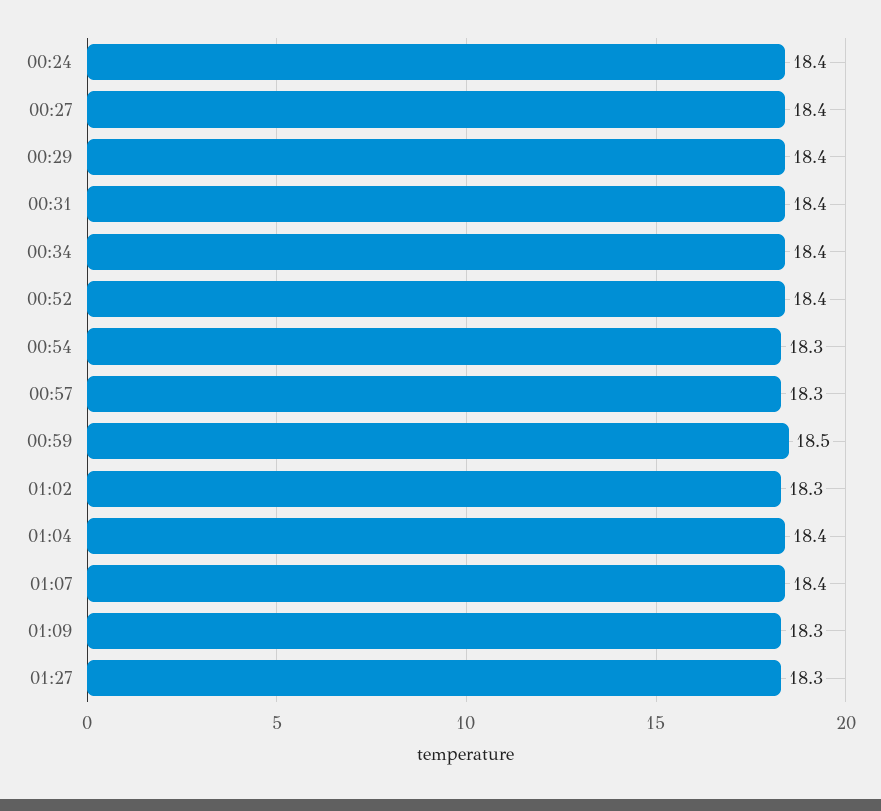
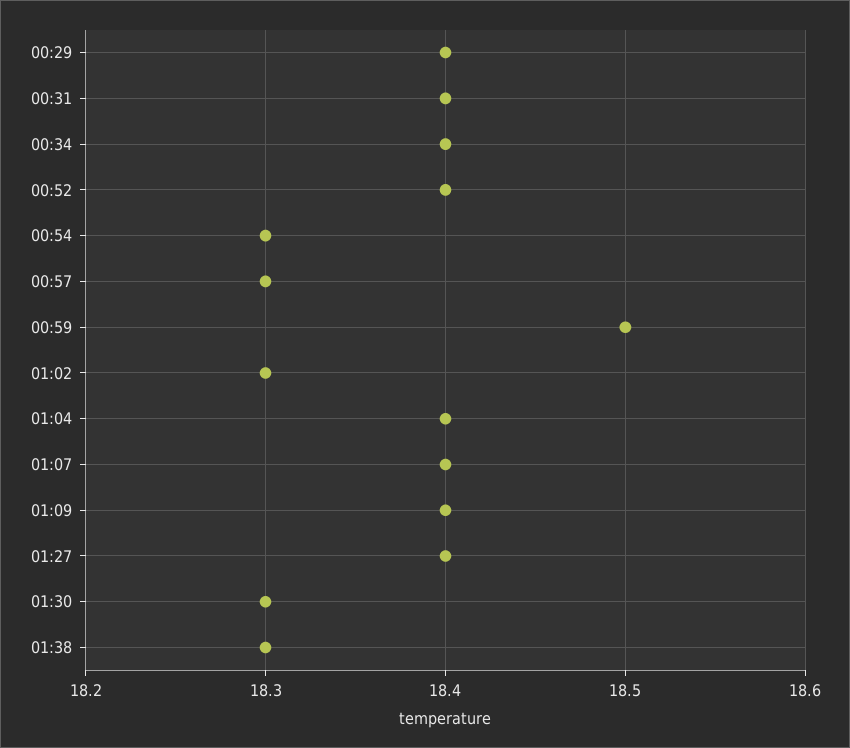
00:24: 18.4 -> none
00:27: 18.4 -> none
01:09: 18.3 -> 18.4
01:27: 18.3 -> 18.4
01:30: none -> 18.3
01:38: none -> 18.3

